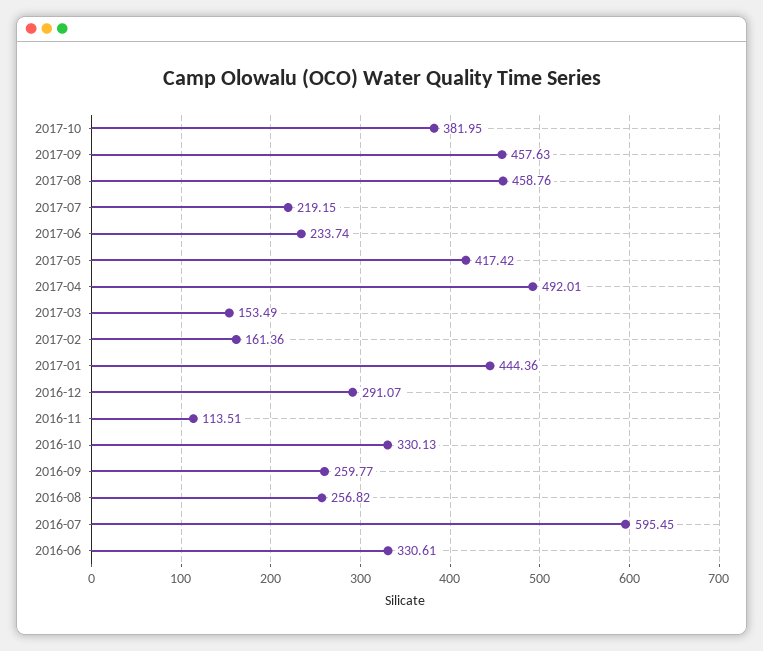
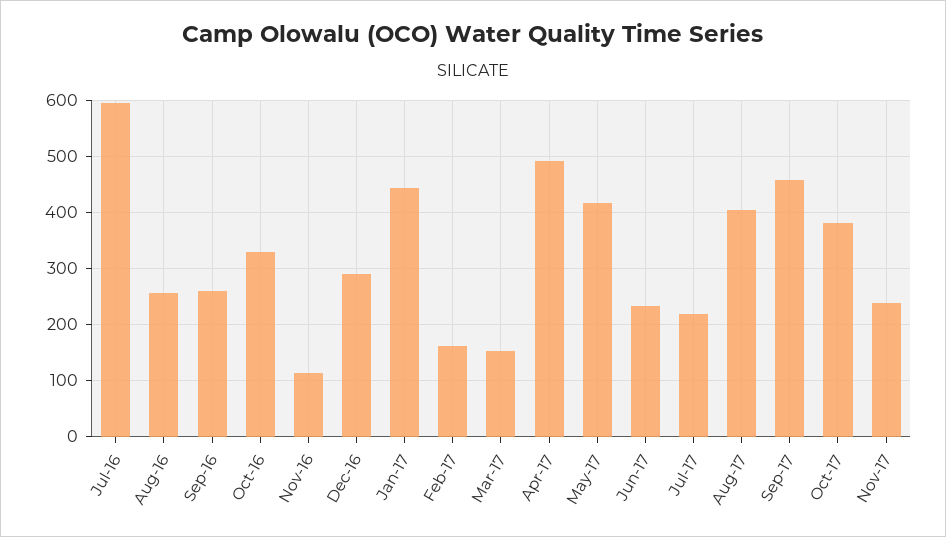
2017-08: 458.76 -> 400
2016-06: 330.61 -> none
Nov-17: none -> 240

